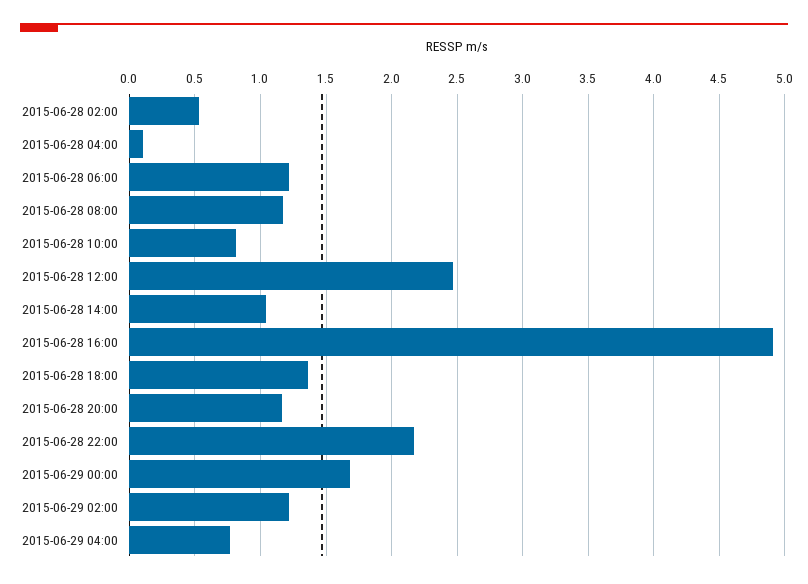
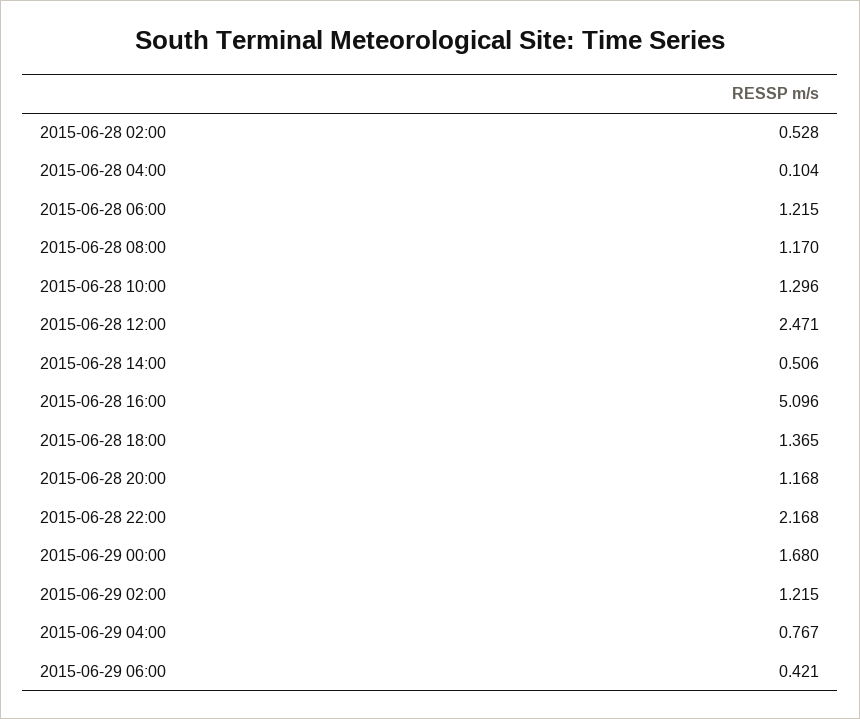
2015-06-28 10:00: 0.8 -> 1.296
2015-06-28 14:00: 1.05 -> 0.506
2015-06-28 16:00: 4.9 -> 5.096
2015-06-29 06:00: none -> 0.421

